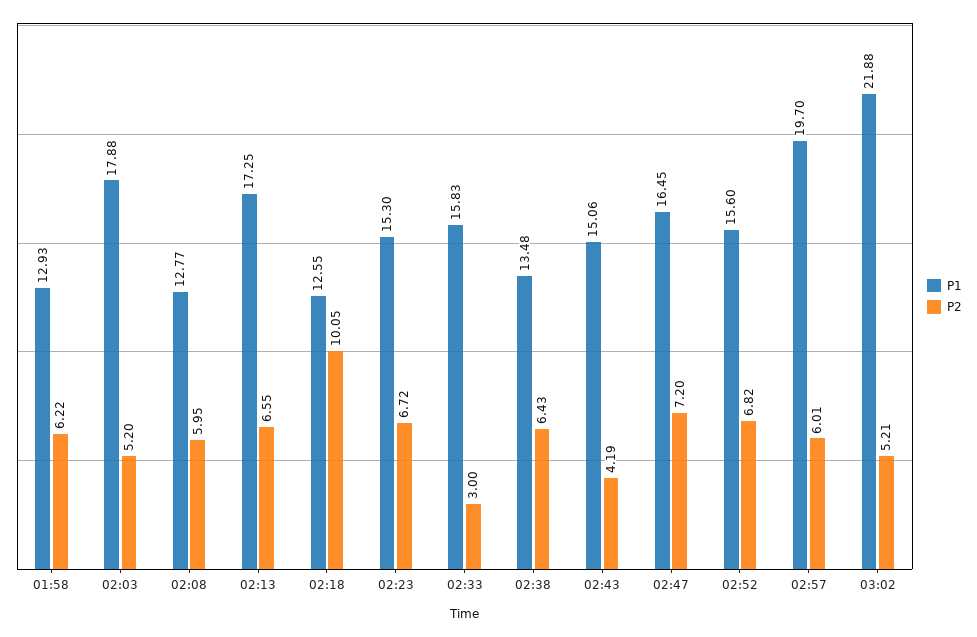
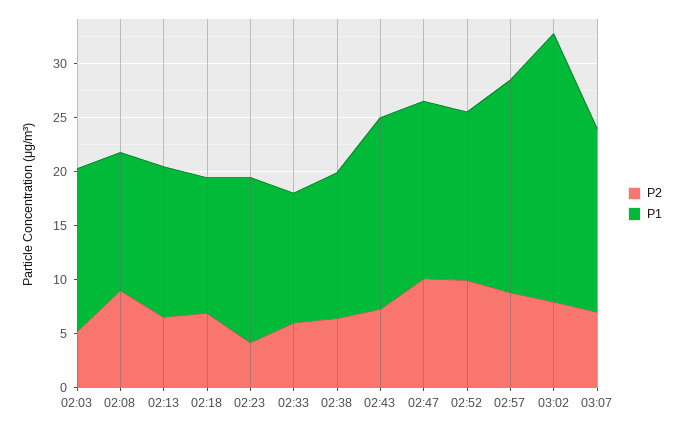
P1, 01:58: 12.93 -> none
P2, 01:58: 6.22 -> none
P1, 02:03: 17.88 -> 15
P2, 02:08: 5.95 -> 9
P1, 02:13: 17.25 -> 14
P2, 02:18: 10.05 -> 7
P2, 02:23: 6.72 -> 4
P1, 02:33: 15.83 -> 12
P2, 02:33: 3 -> 6
P1, 02:43: 15.06 -> 18
P2, 02:43: 4.19 -> 7
P2, 02:47: 7.2 -> 10
P2, 02:52: 6.82 -> 10
P2, 02:57: 6.01 -> 9
P1, 03:02: 21.88 -> 25
P2, 03:02: 5.21 -> 8
P2, 03:07: none -> 7
P1, 03:07: none -> 17

